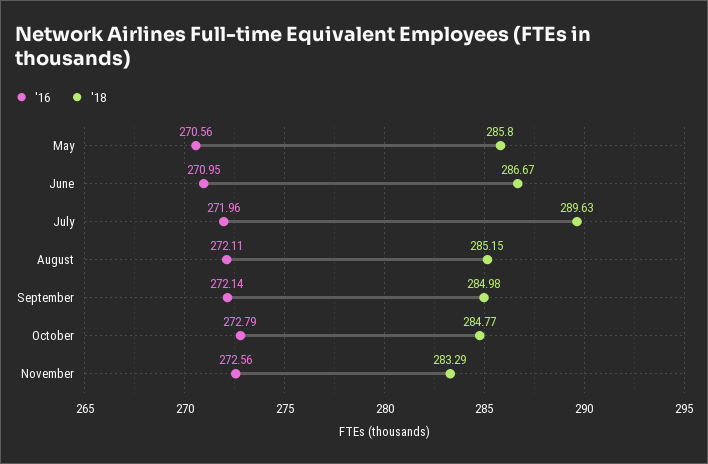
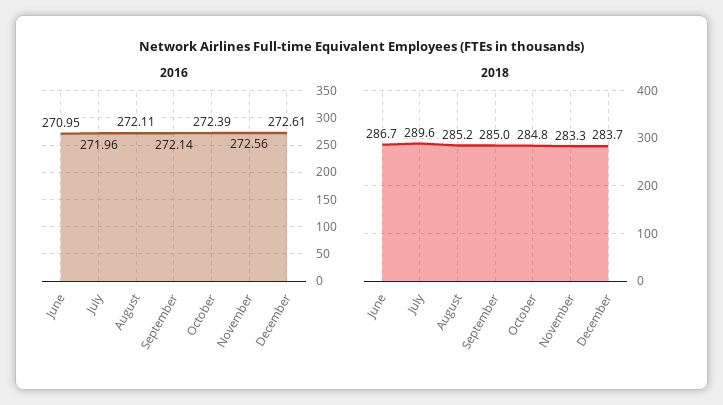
'16, May: 270.56 -> none
'18, May: 285.8 -> none
'16, October: 272.79 -> 272.39
'16, December: none -> 272.61
'18, December: none -> 283.7

